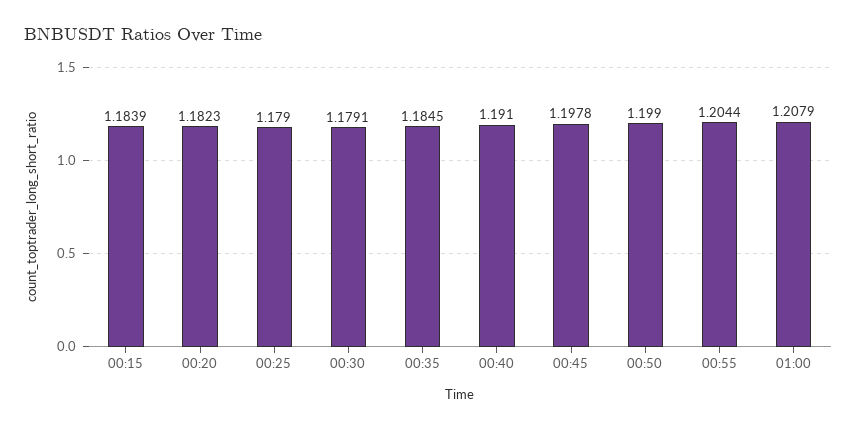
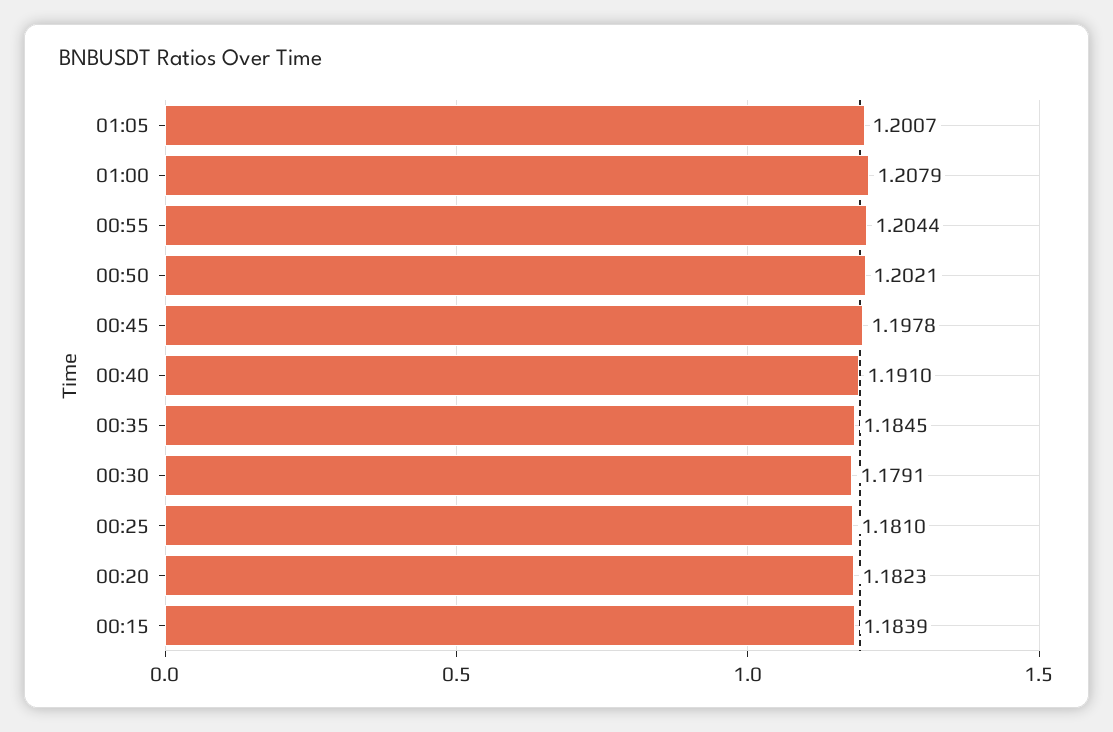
00:25: 1.179 -> 1.181
00:50: 1.199 -> 1.2021
01:05: none -> 1.2007

